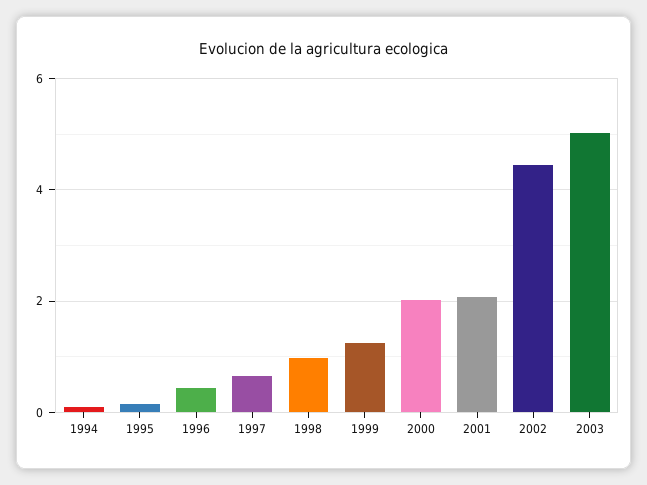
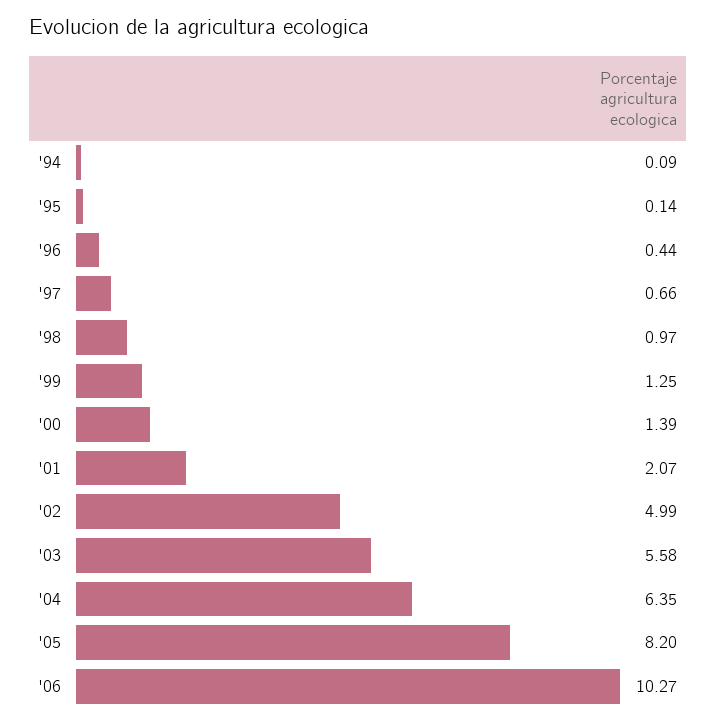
2000: 2 -> 1.39
2002: 4.4 -> 4.99
2003: 5 -> 5.58
'04: none -> 6.35
'05: none -> 8.2
'06: none -> 10.27

